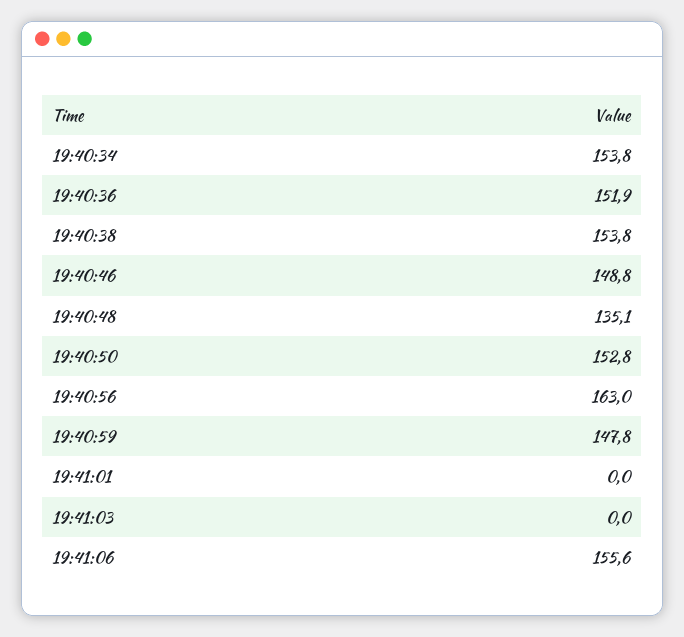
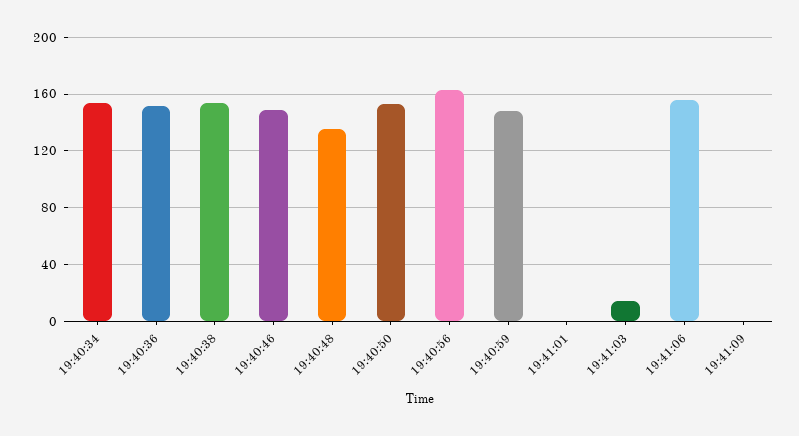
19:41:03: 0 -> 15
19:41:09: none -> 0

